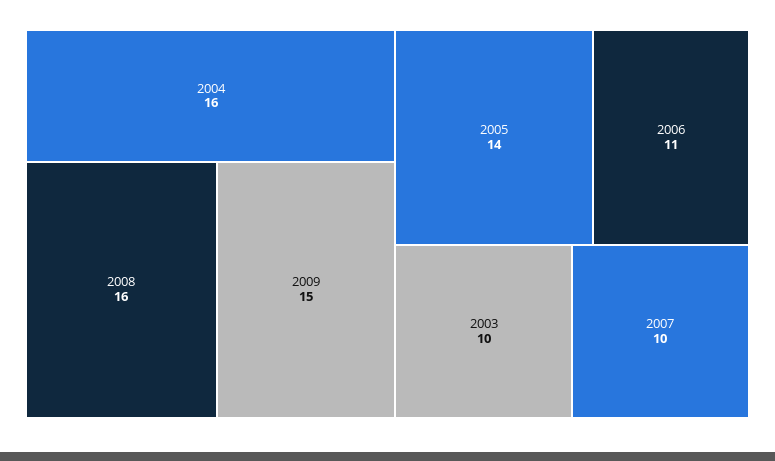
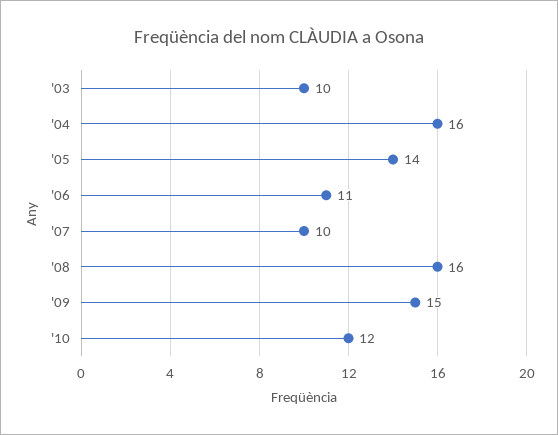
'10: none -> 12

